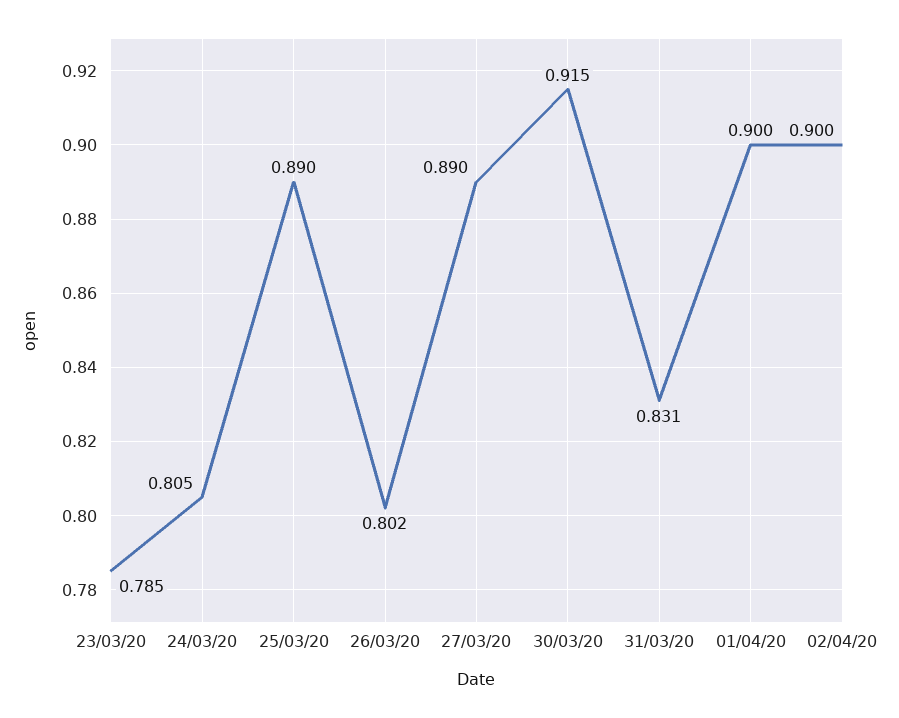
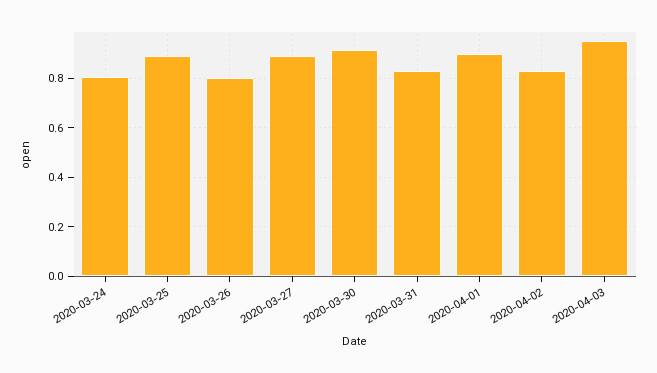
23/03/20: 0.785 -> none
02/04/20: 0.9 -> 0.825
2020-04-03: none -> 0.95

